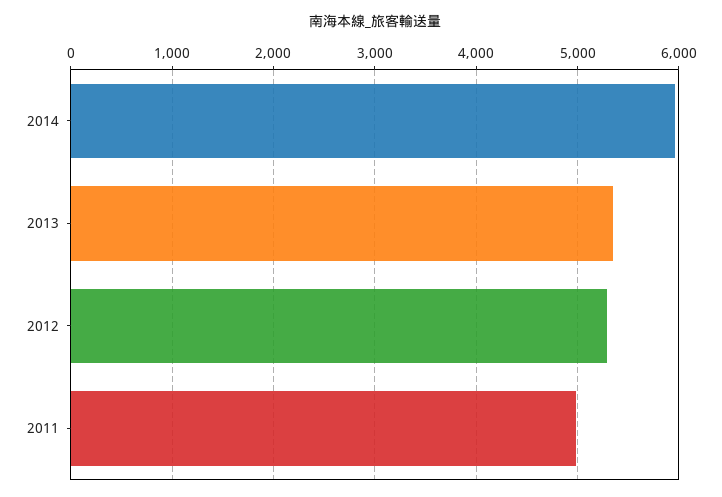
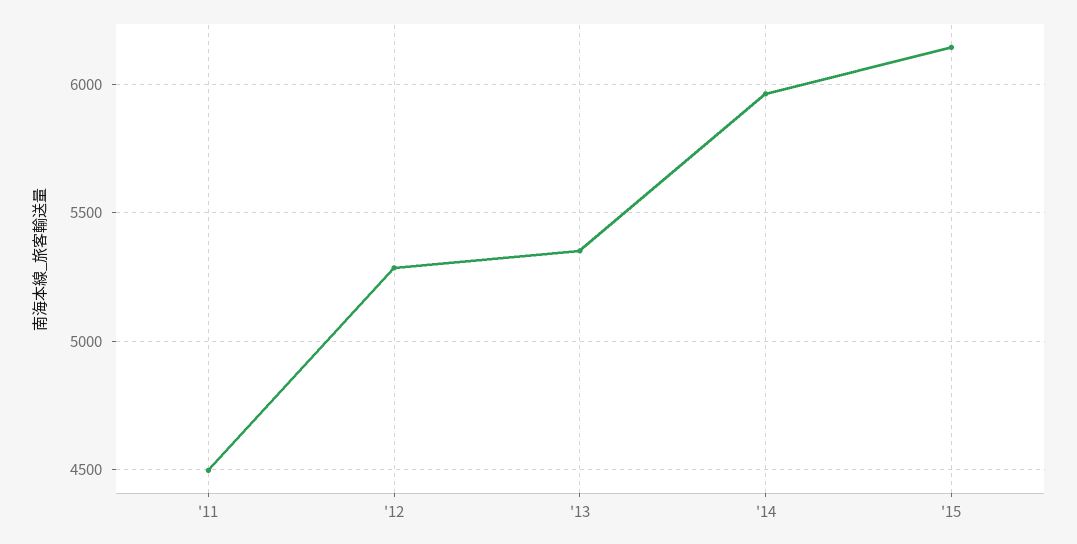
2011: 5000 -> 4500
'15: none -> 6150

